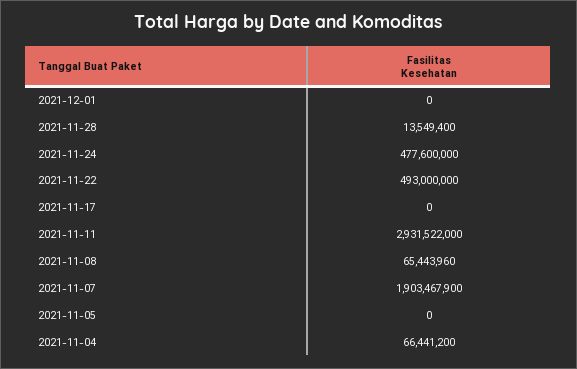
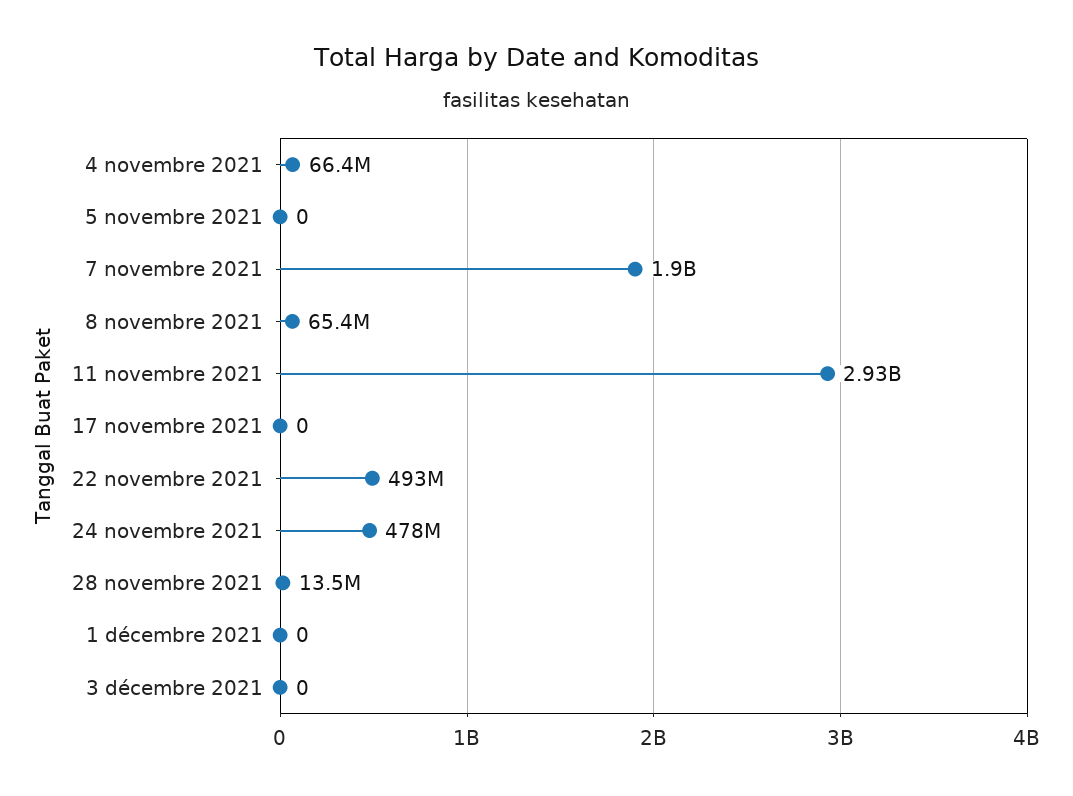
3 décembre 2021: none -> 0

